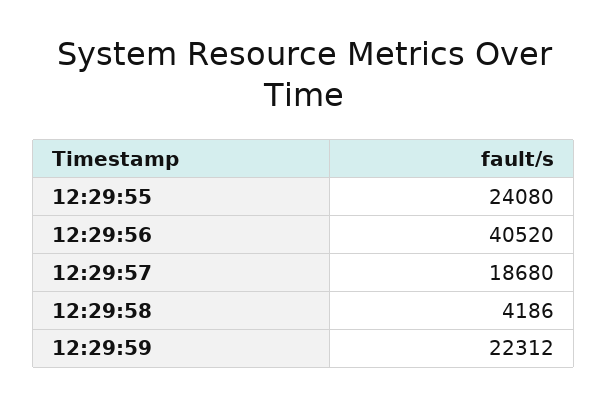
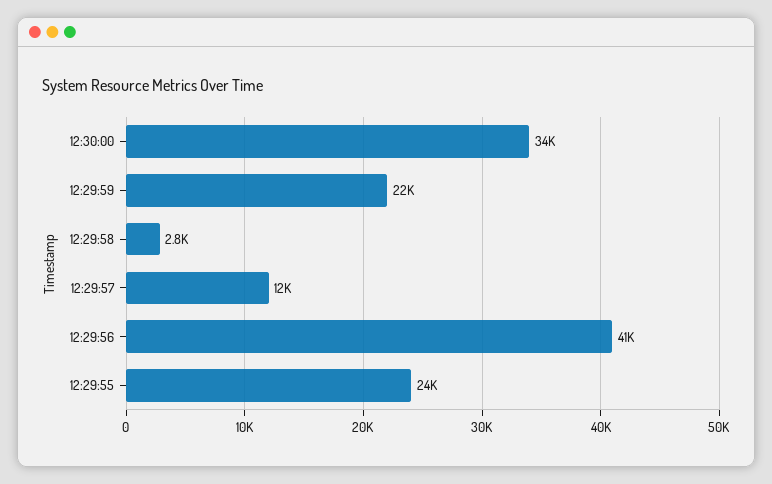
12:29:57: 18680 -> 12000
12:29:58: 4186 -> 2800
12:30:00: none -> 34000

